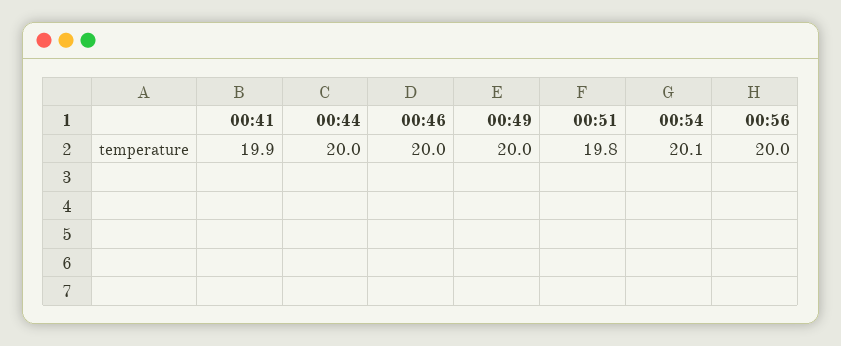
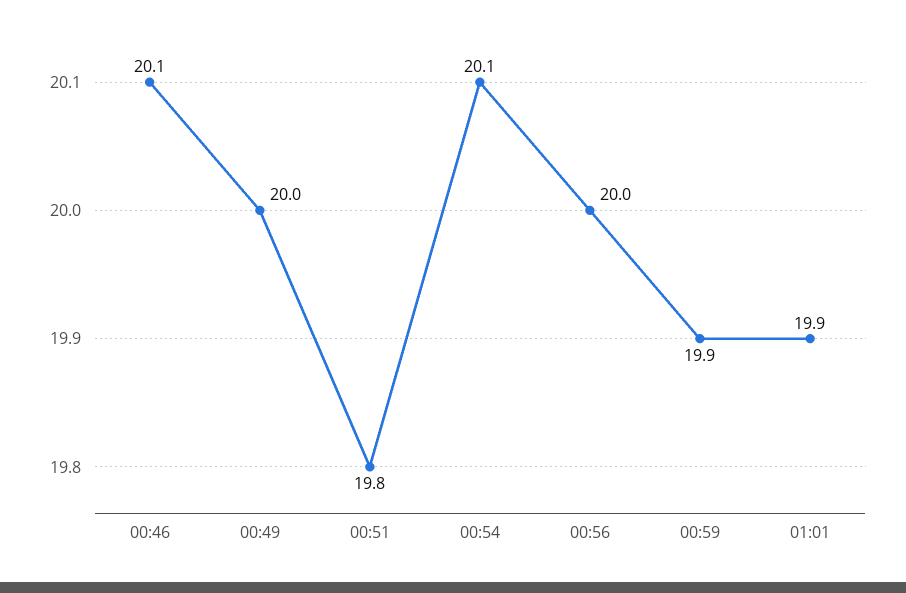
00:41: 19.9 -> none
00:44: 20 -> none
00:46: 20 -> 20.1
00:59: none -> 19.9
01:01: none -> 19.9

